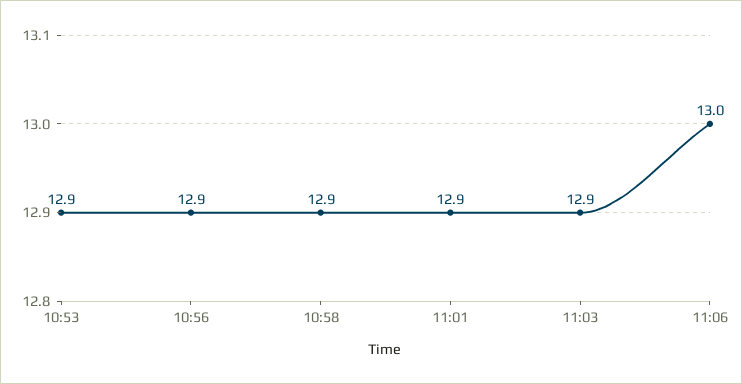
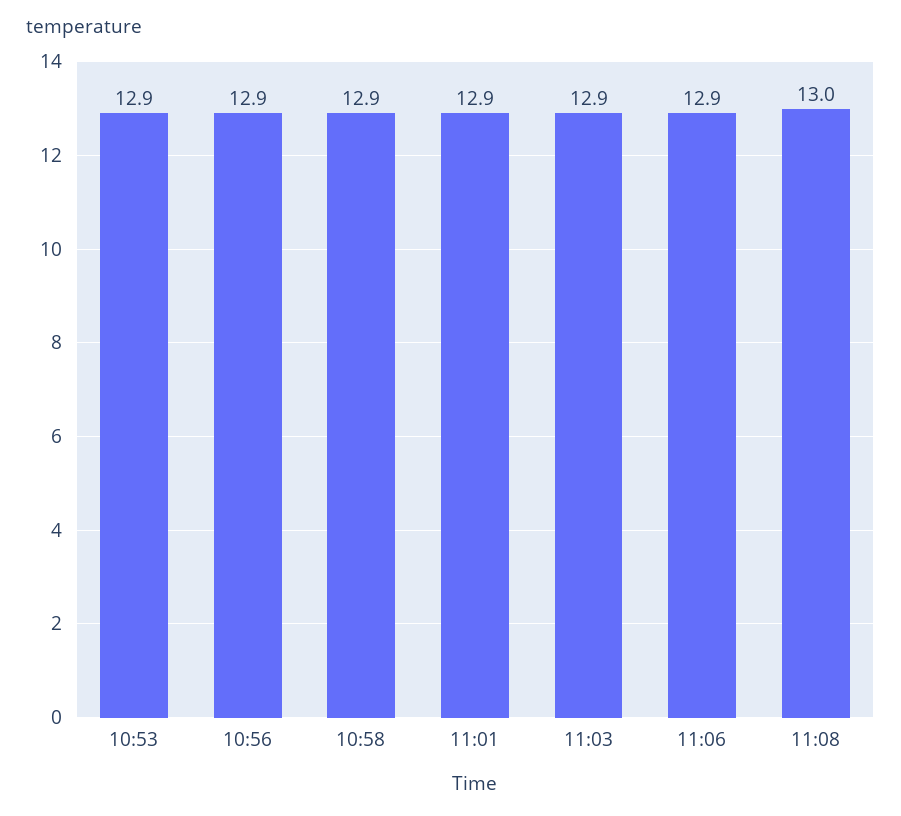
11:06: 13 -> 12.9
11:08: none -> 13

